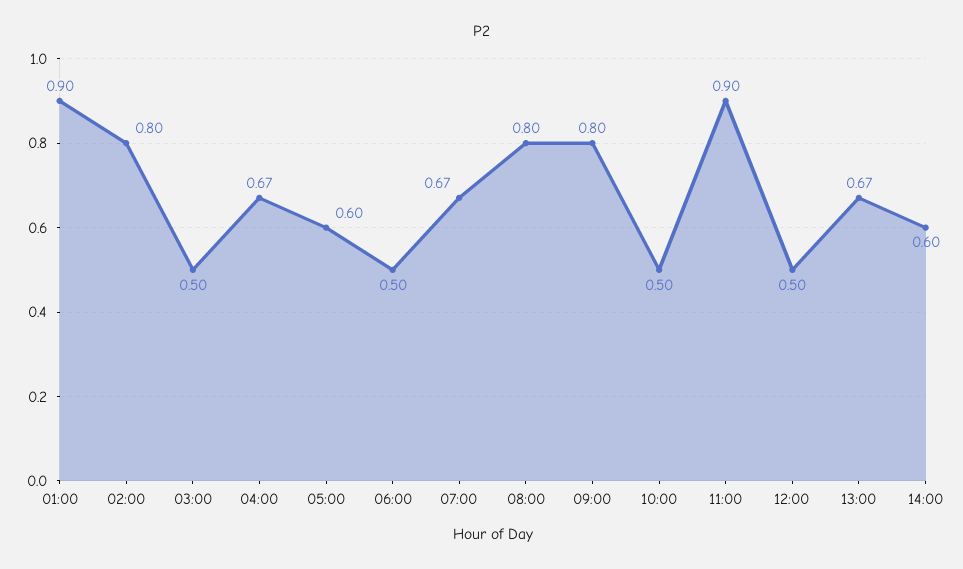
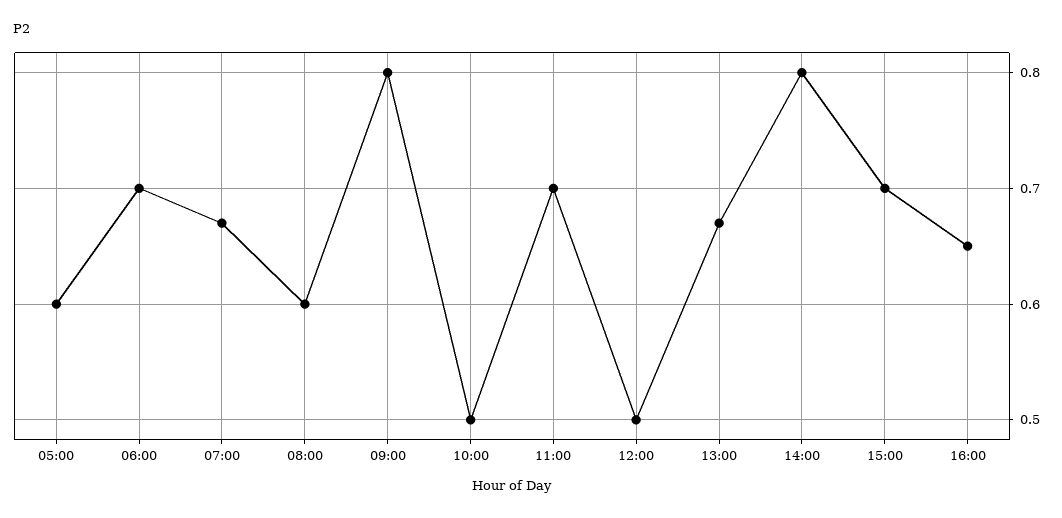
01:00: 0.9 -> none
02:00: 0.8 -> none
03:00: 0.5 -> none
04:00: 0.67 -> none
06:00: 0.5 -> 0.7
08:00: 0.8 -> 0.6
11:00: 0.9 -> 0.7
14:00: 0.6 -> 0.8
15:00: none -> 0.7
16:00: none -> 0.65

